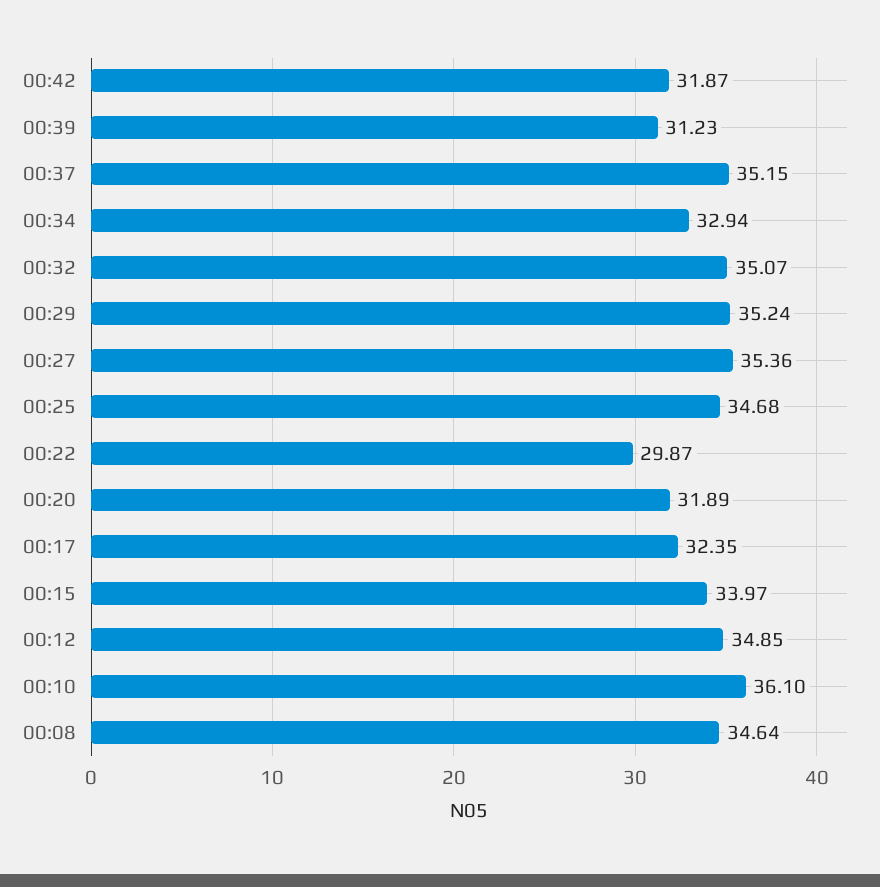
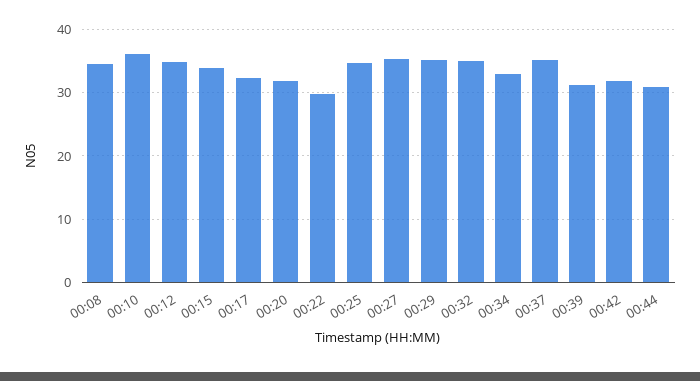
00:44: none -> 31

